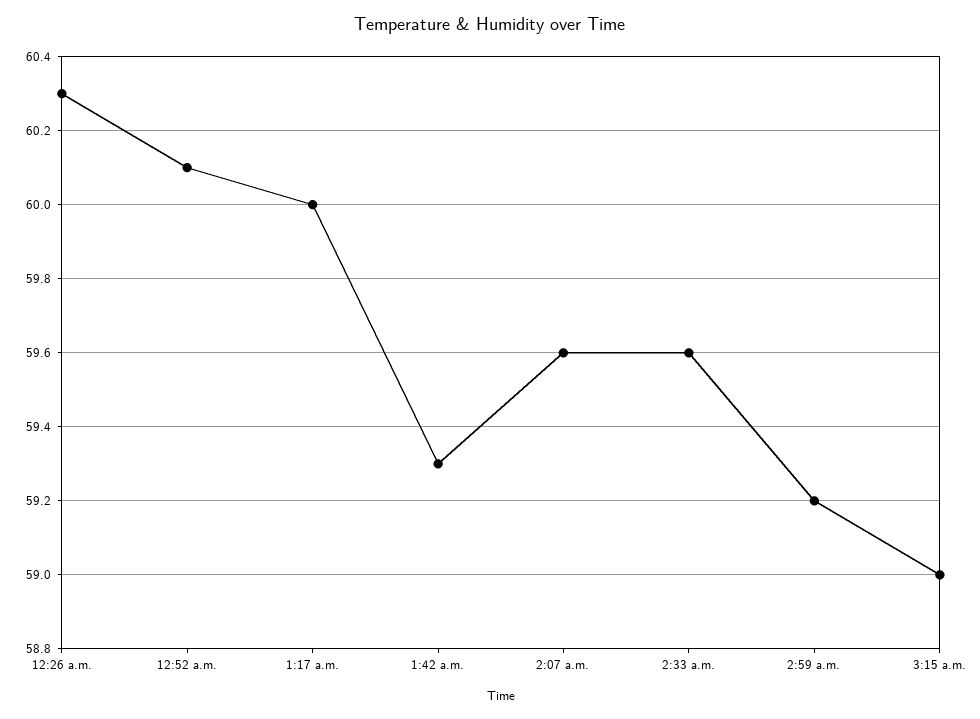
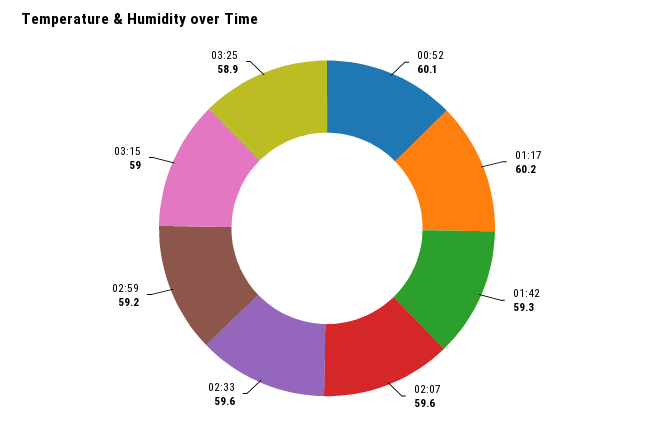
12:26 a.m.: 60.3 -> none
1:17 a.m.: 60 -> 60.2
03:25: none -> 58.9

